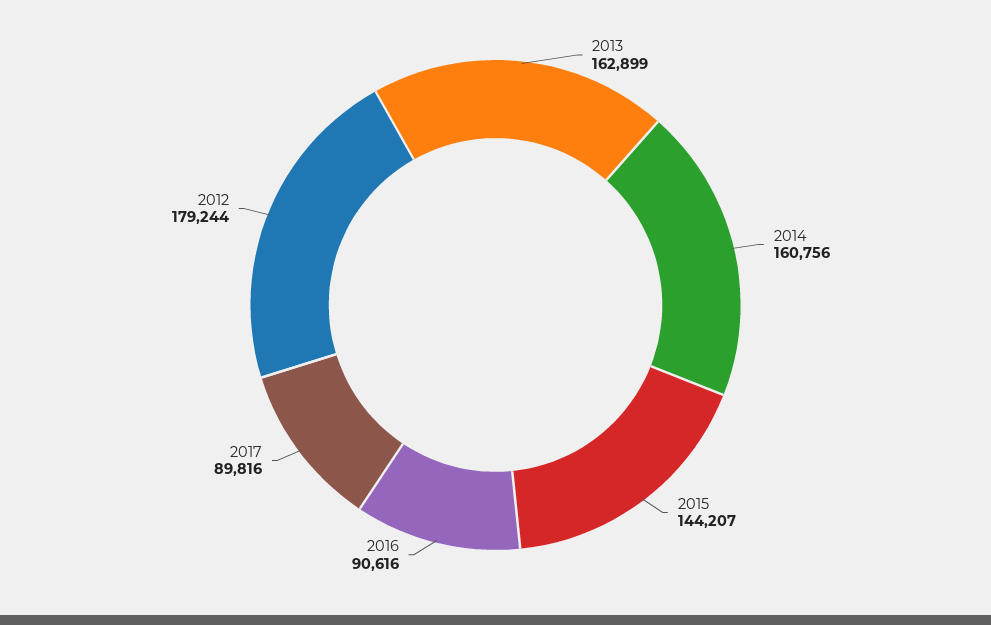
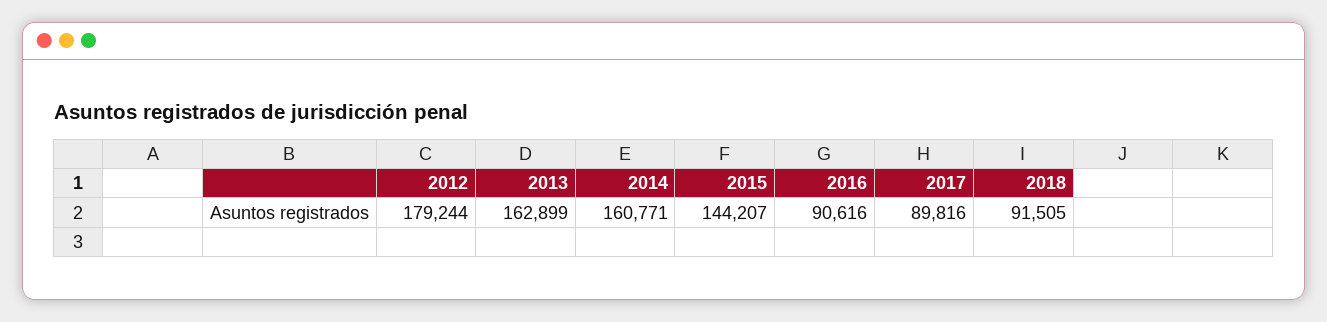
2014: 160756 -> 160771
2018: none -> 91505

